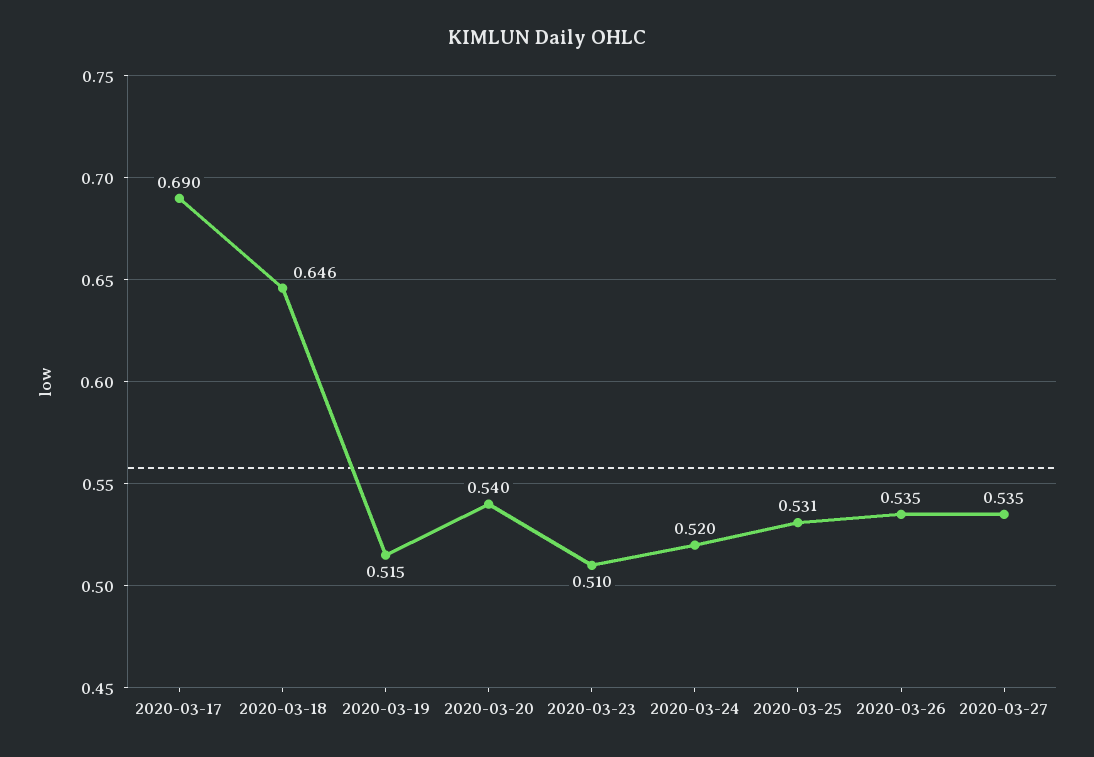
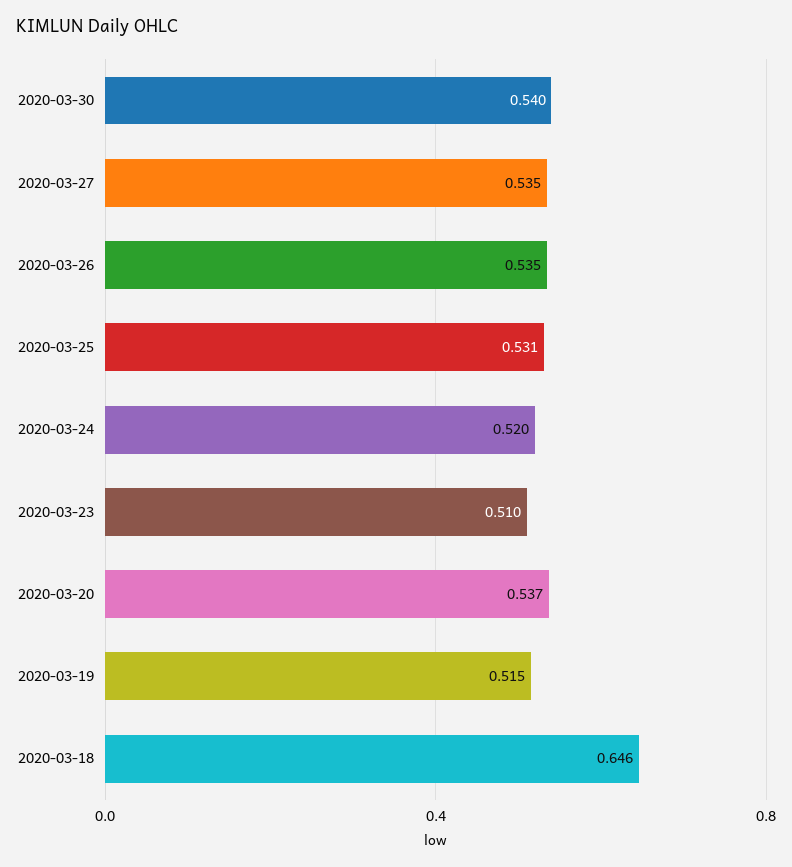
2020-03-17: 0.69 -> none
2020-03-20: 0.54 -> 0.537
2020-03-30: none -> 0.54

